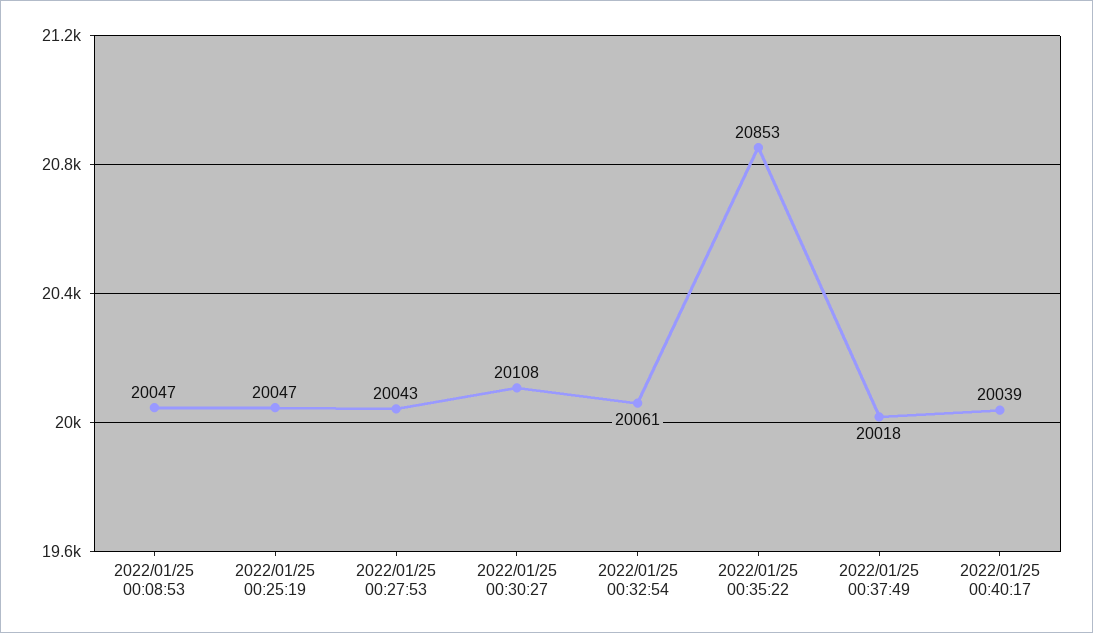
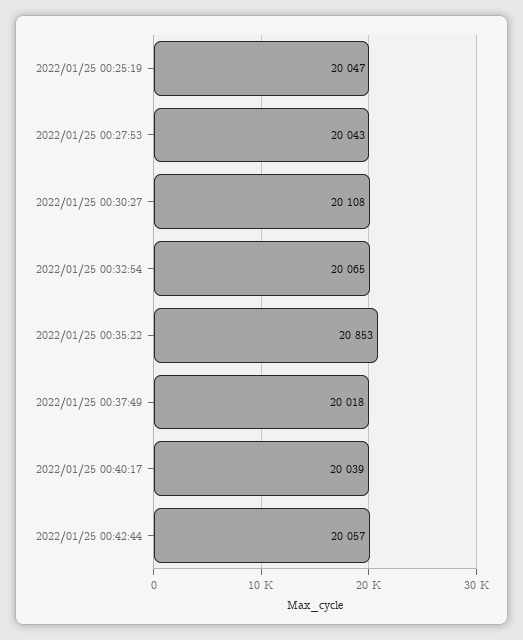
2022/01/25 00:08:53: 20047 -> none
2022/01/25 00:32:54: 20061 -> 20065
2022/01/25 00:42:44: none -> 20057

